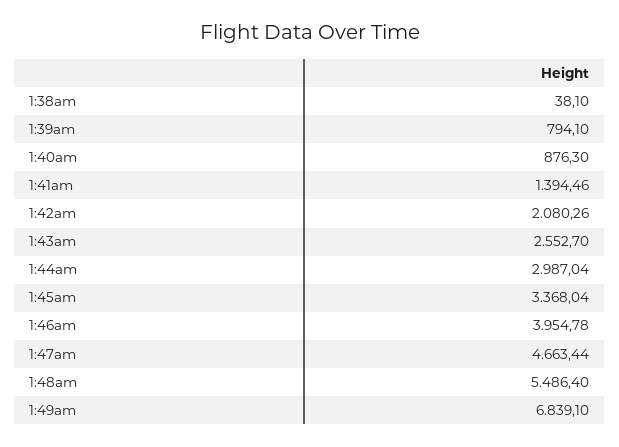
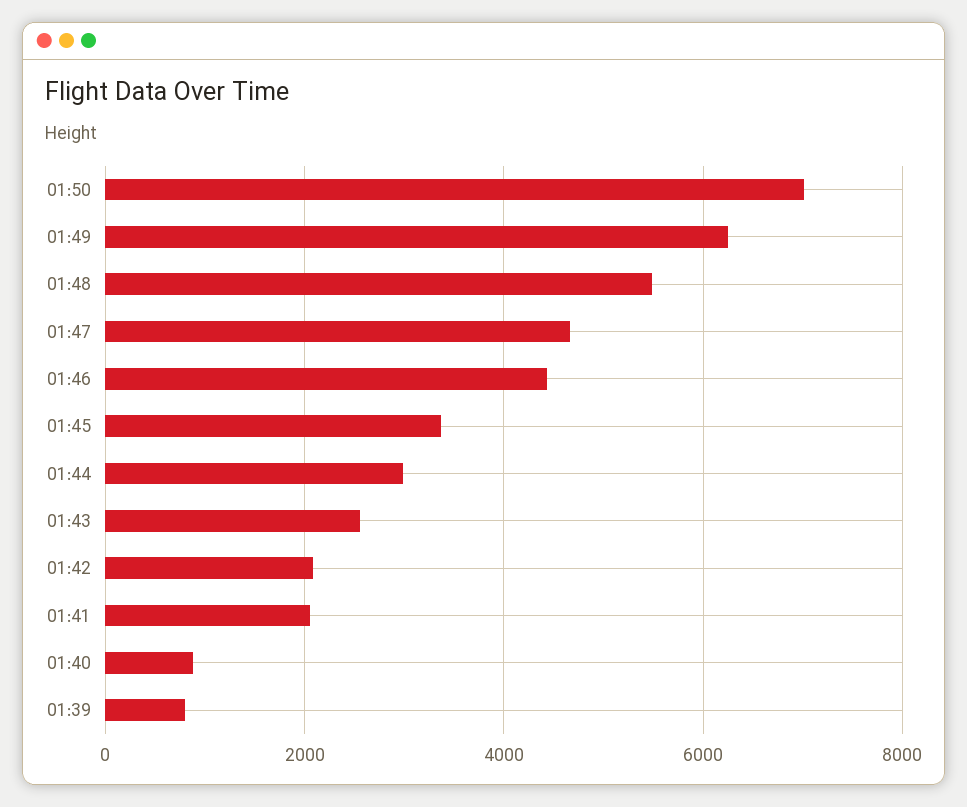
1:38am: 38.1 -> none
1:41am: 1394.46 -> 2000
1:46am: 3954.78 -> 4400
1:49am: 6839.1 -> 6200
01:50: none -> 7000

